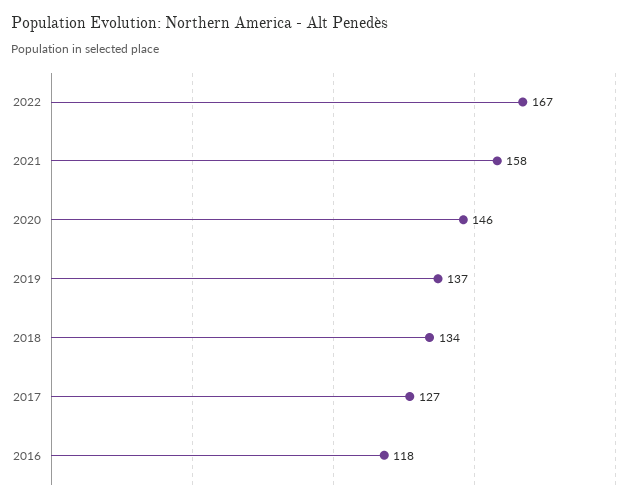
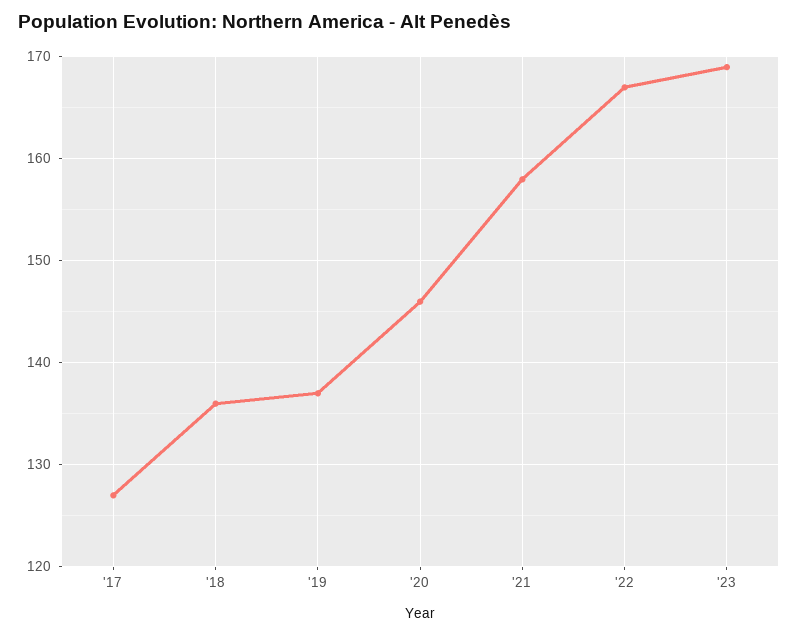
2018: 134 -> 136
2016: 118 -> none
'23: none -> 169

